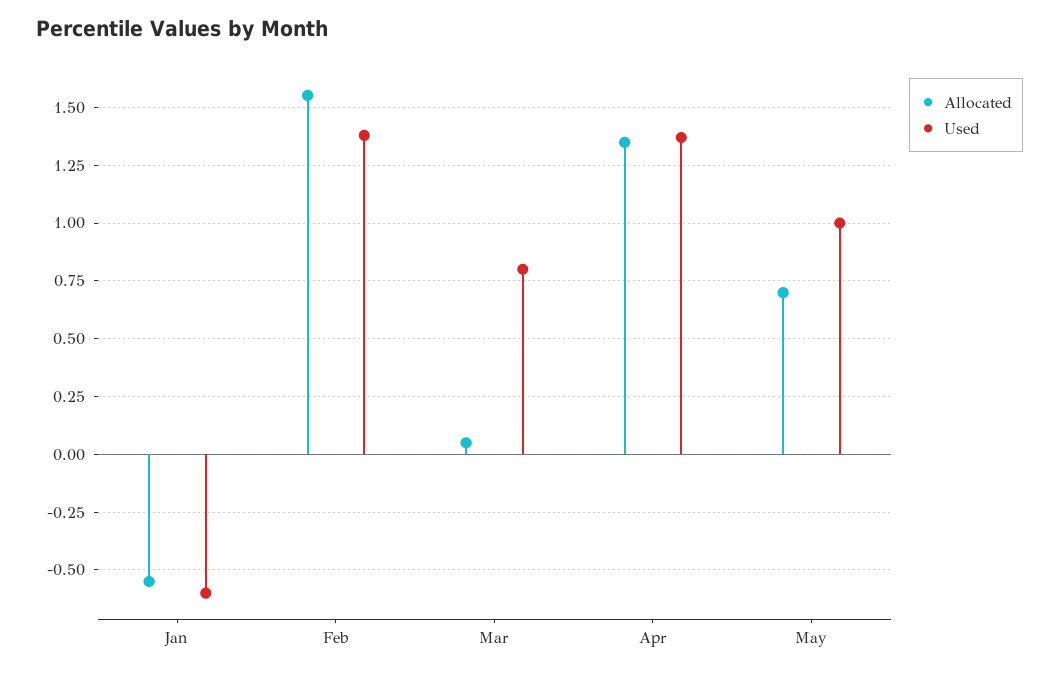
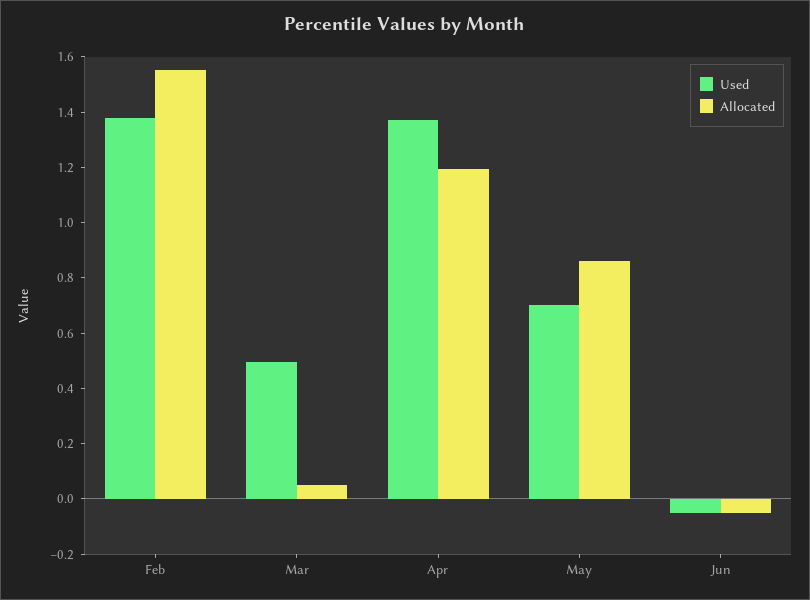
Allocated, Jan: -0.55 -> none
Used, Jan: -0.6 -> none
Used, Mar: 0.8 -> 0.5
Allocated, Apr: 1.35 -> 1.2
Allocated, May: 0.7 -> 0.85
Used, May: 1 -> 0.7
Used, Jun: none -> -0.05
Allocated, Jun: none -> -0.05

